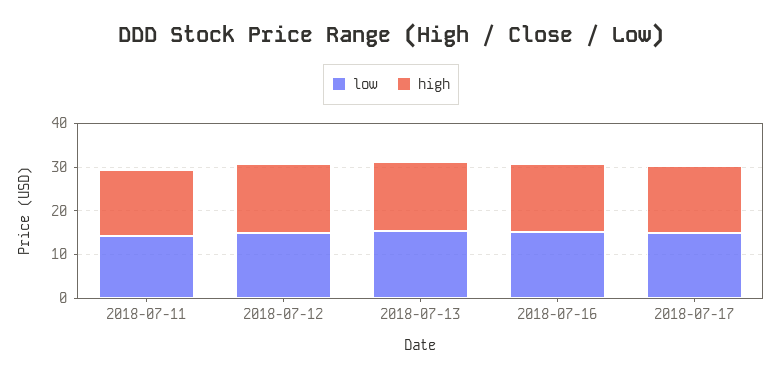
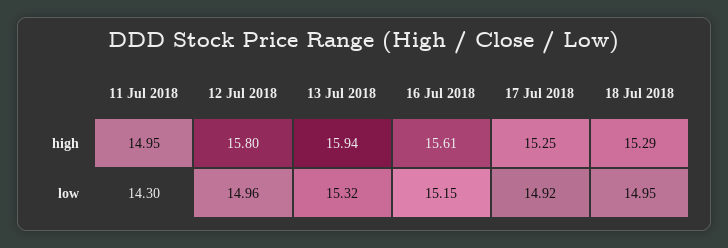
high, 18 Jul 2018: none -> 15.29
low, 18 Jul 2018: none -> 14.95

